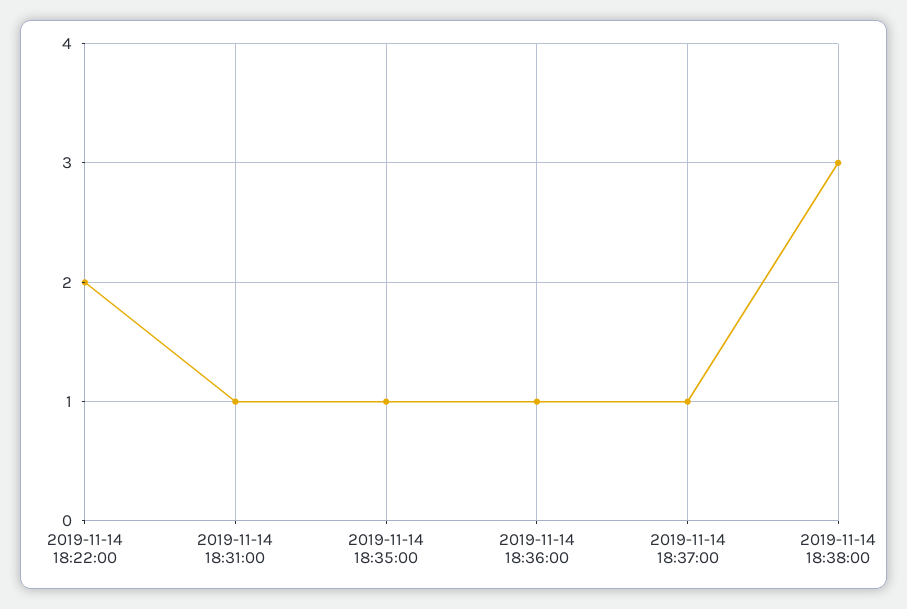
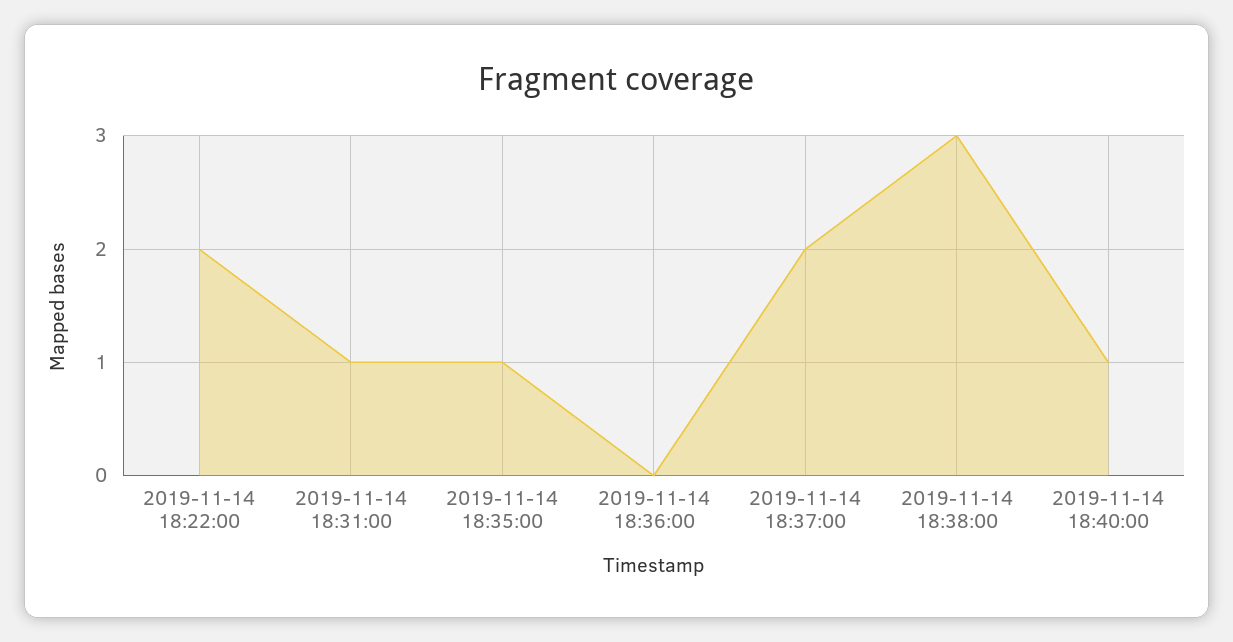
2019-11-14 18:36:00: 1 -> 0
2019-11-14 18:37:00: 1 -> 2
2019-11-14 18:40:00: none -> 1

